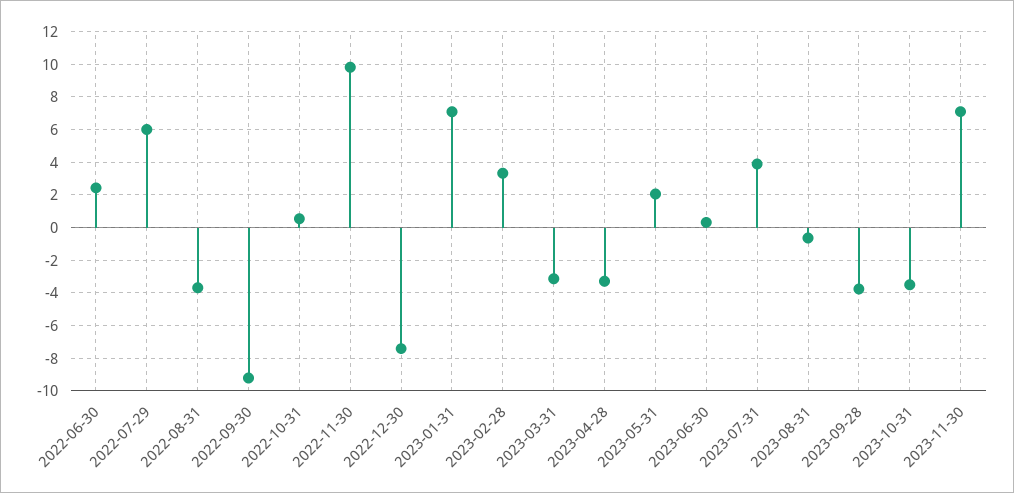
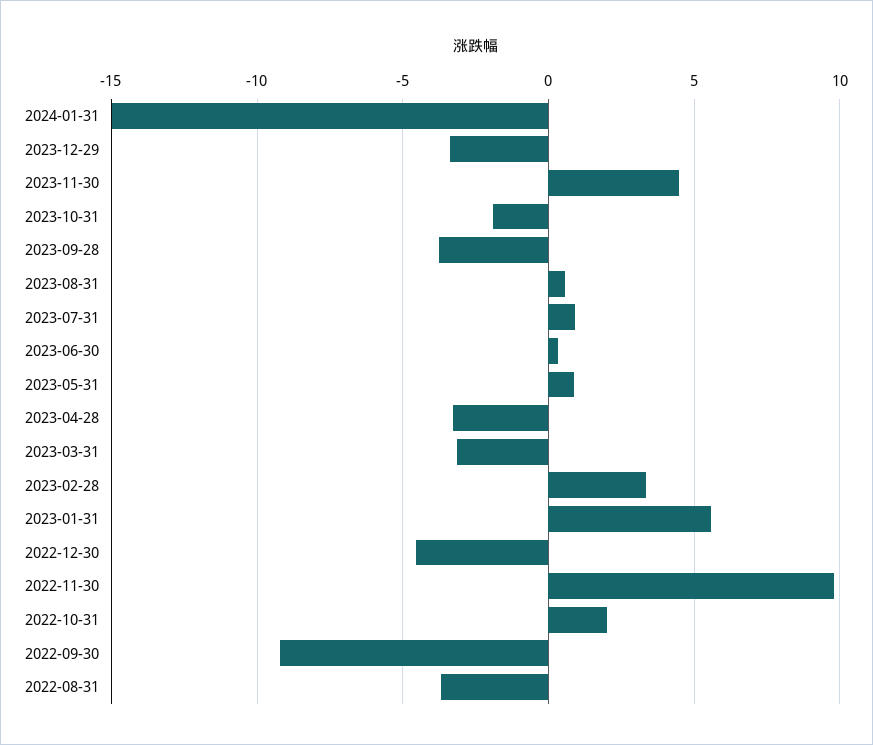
2022-06-30: 2.5 -> none
2022-07-29: 6 -> none
2022-10-31: 0.5 -> 2
2022-12-30: -7.5 -> -4.5
2023-01-31: 7 -> 5.5
2023-05-31: 2 -> 1
2023-07-31: 4 -> 1
2023-08-31: -0.5 -> 0.5
2023-10-31: -3.5 -> -2
2023-11-30: 7 -> 4.5
2024-01-31: none -> -15
2023-12-29: none -> -3.5

